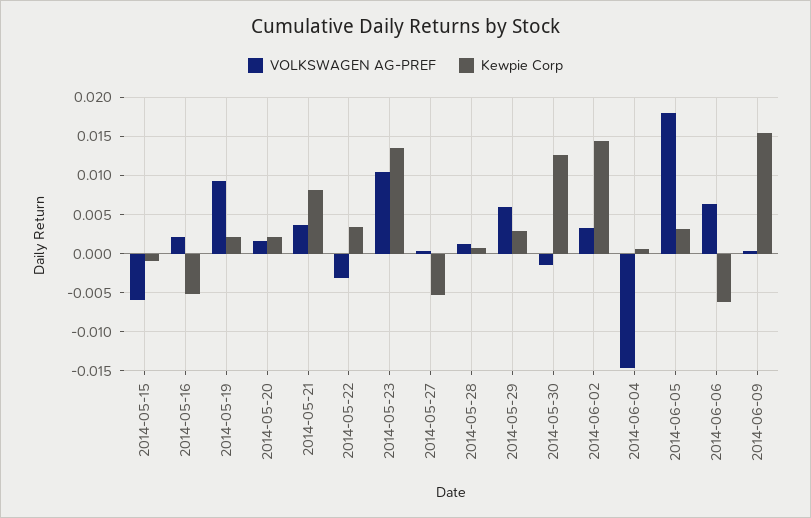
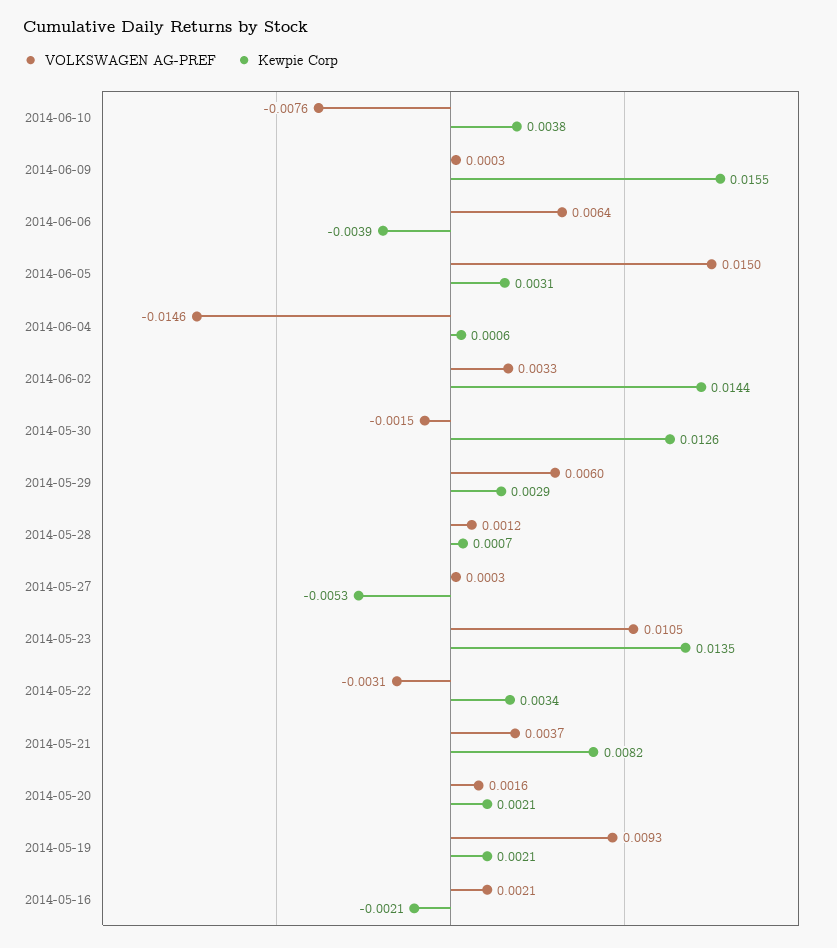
VOLKSWAGEN AG-PREF, 2014-05-15: -0.006 -> none
Kewpie Corp, 2014-05-15: -0.001 -> none
Kewpie Corp, 2014-05-16: -0.005 -> -0.0021
VOLKSWAGEN AG-PREF, 2014-06-05: 0.018 -> 0.015
Kewpie Corp, 2014-06-06: -0.006 -> -0.0039
VOLKSWAGEN AG-PREF, 2014-06-10: none -> -0.0076
Kewpie Corp, 2014-06-10: none -> 0.0038

